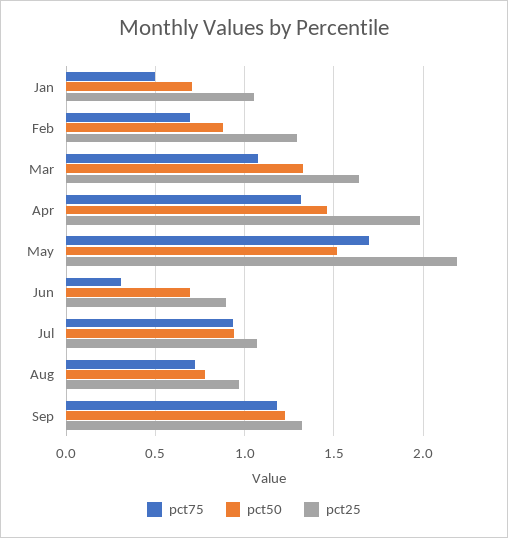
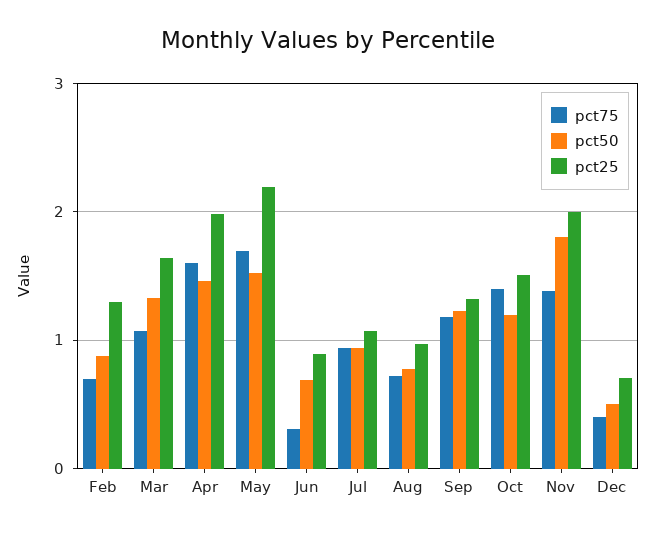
pct75, Jan: 0.5 -> none
pct50, Jan: 0.7 -> none
pct25, Jan: 1.05 -> none
pct75, Apr: 1.3 -> 1.6
pct75, Oct: none -> 1.4
pct50, Oct: none -> 1.2
pct25, Oct: none -> 1.5
pct75, Nov: none -> 1.4
pct50, Nov: none -> 1.8
pct25, Nov: none -> 2
pct75, Dec: none -> 0.4
pct50, Dec: none -> 0.5
pct25, Dec: none -> 0.7

